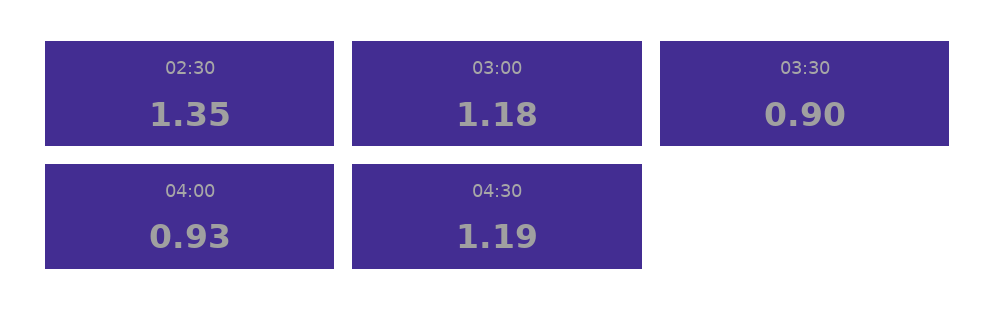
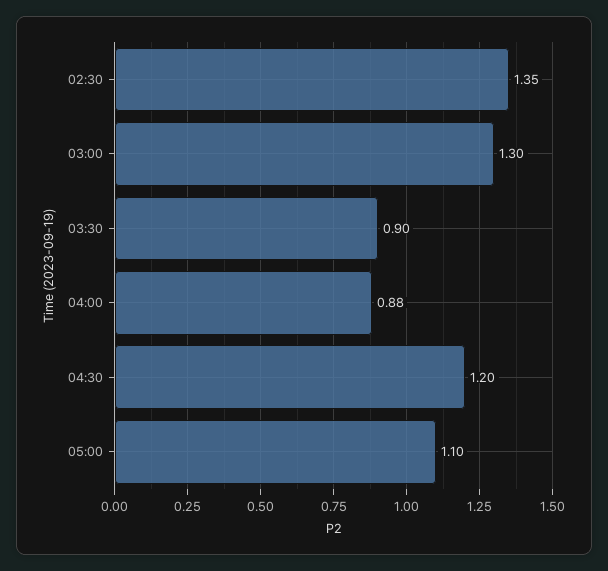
03:00: 1.18 -> 1.3
04:00: 0.93 -> 0.88
04:30: 1.19 -> 1.2
05:00: none -> 1.1

